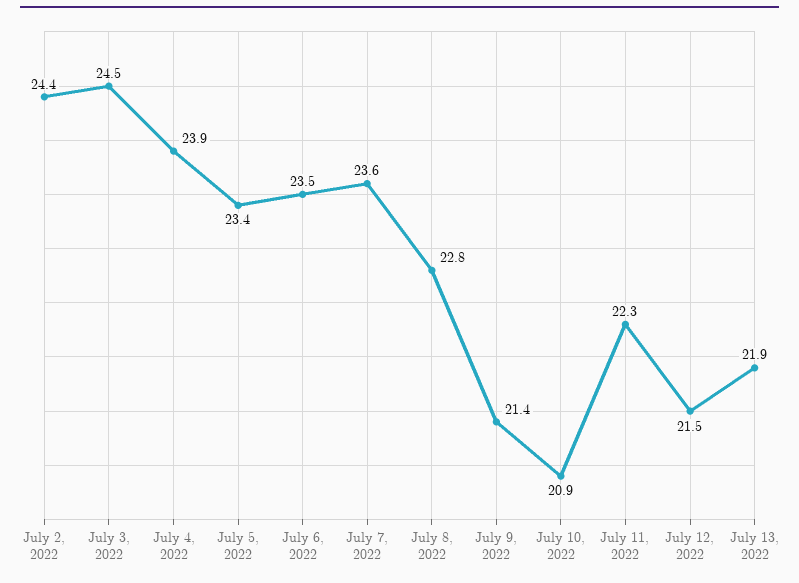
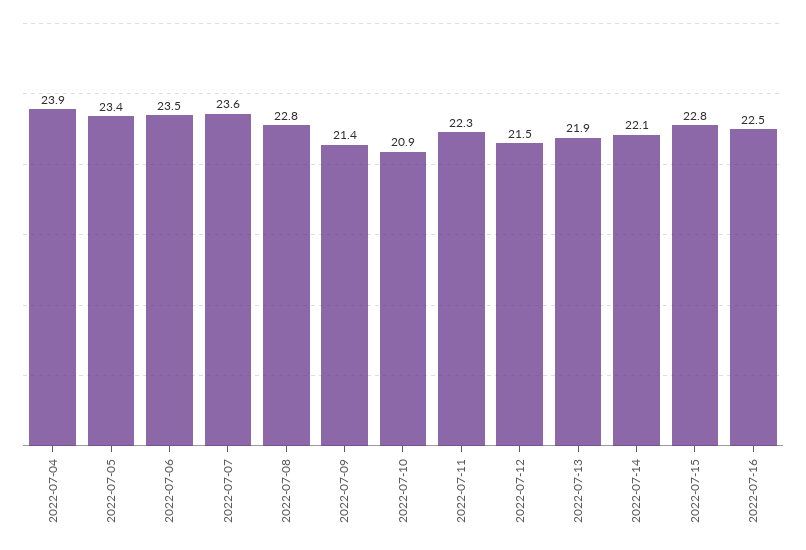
July 2, 2022: 24.4 -> none
July 3, 2022: 24.5 -> none
2022-07-14: none -> 22.1
2022-07-15: none -> 22.8
2022-07-16: none -> 22.5

